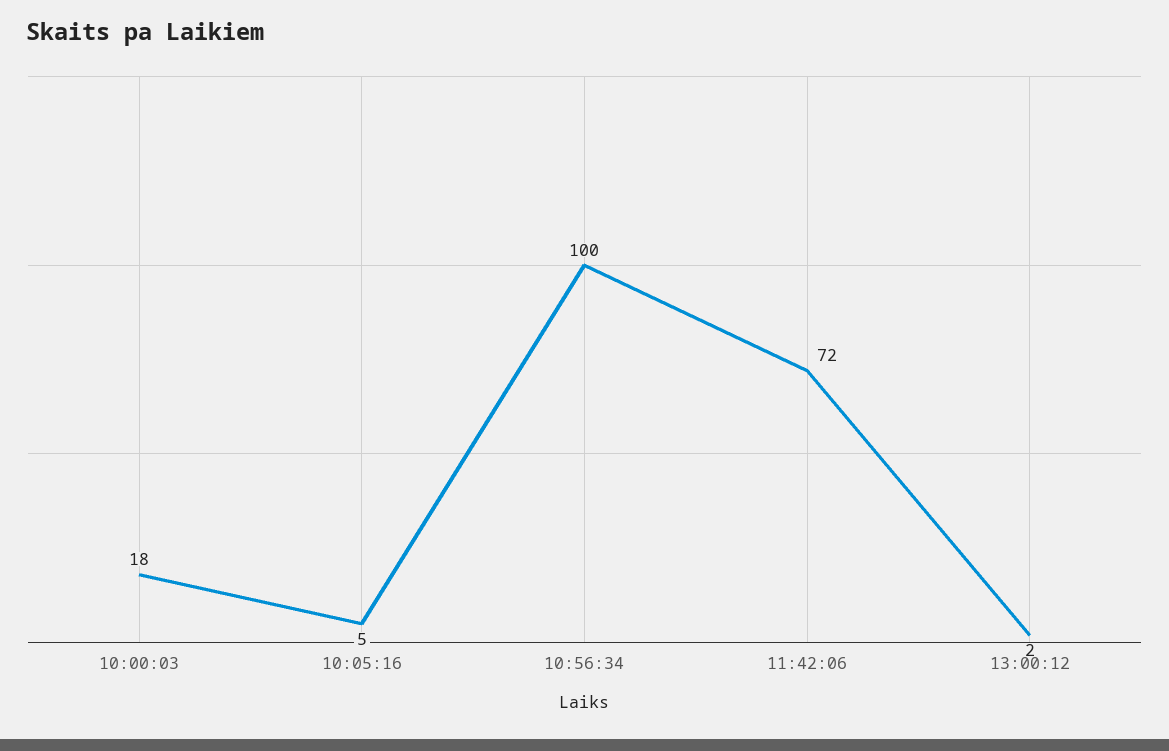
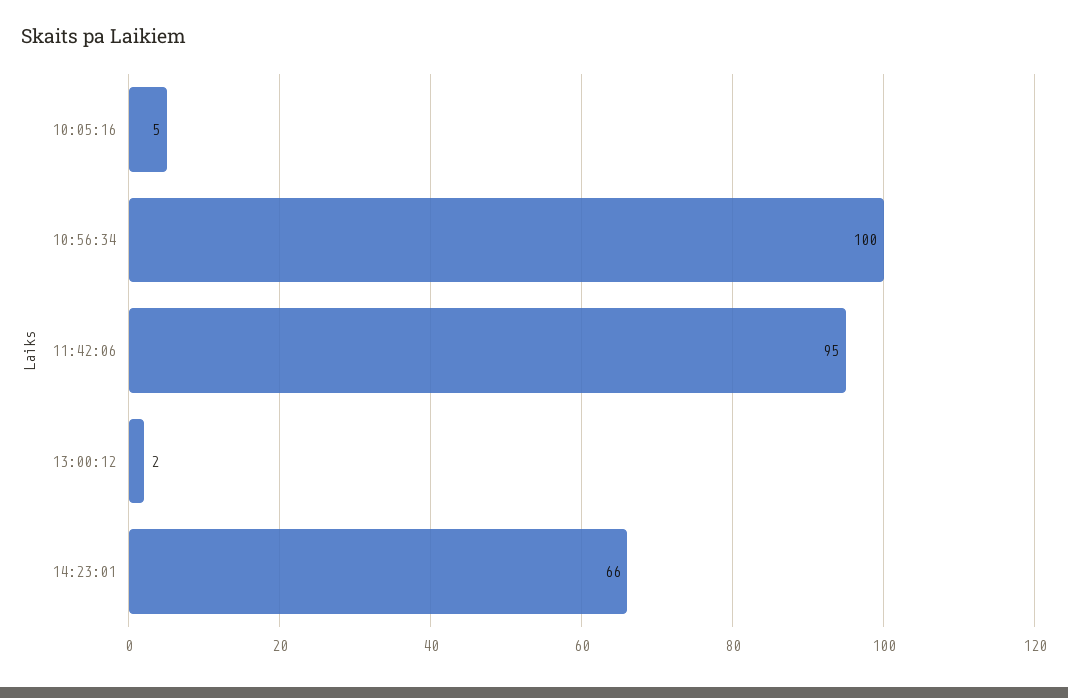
10:00:03: 18 -> none
11:42:06: 72 -> 95
14:23:01: none -> 66

